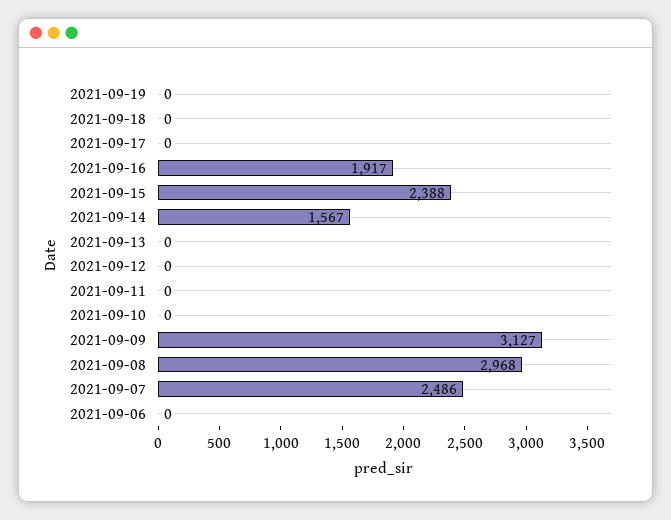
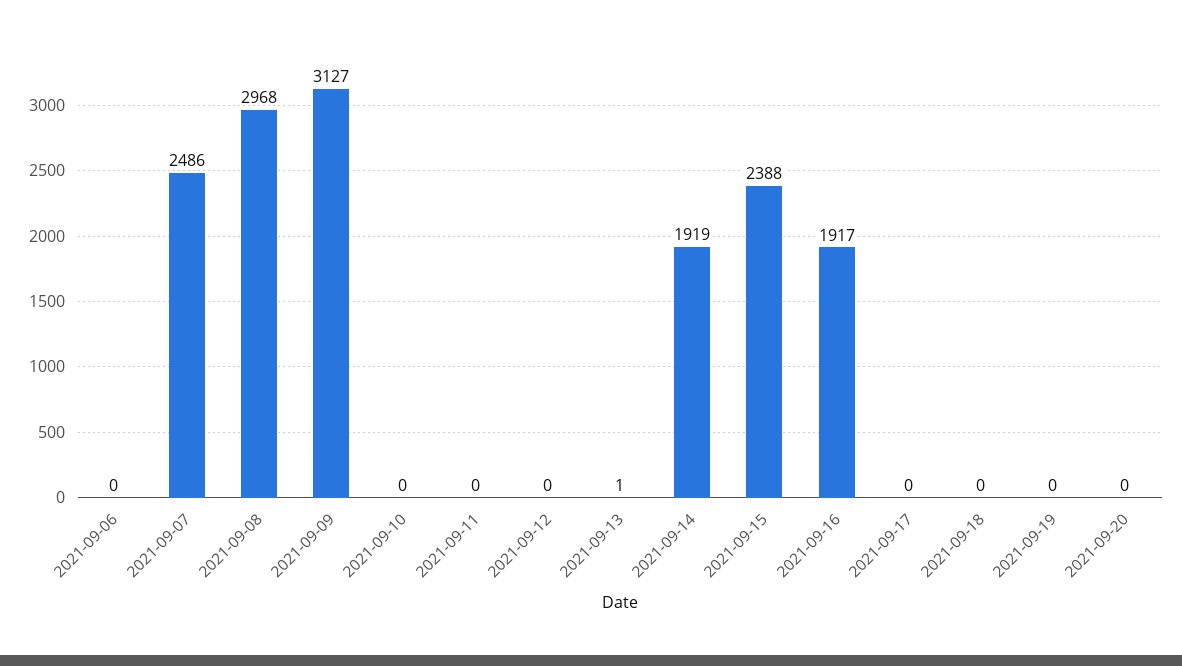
2021-09-14: 1567 -> 1919
2021-09-13: 0 -> 1
2021-09-20: none -> 0

